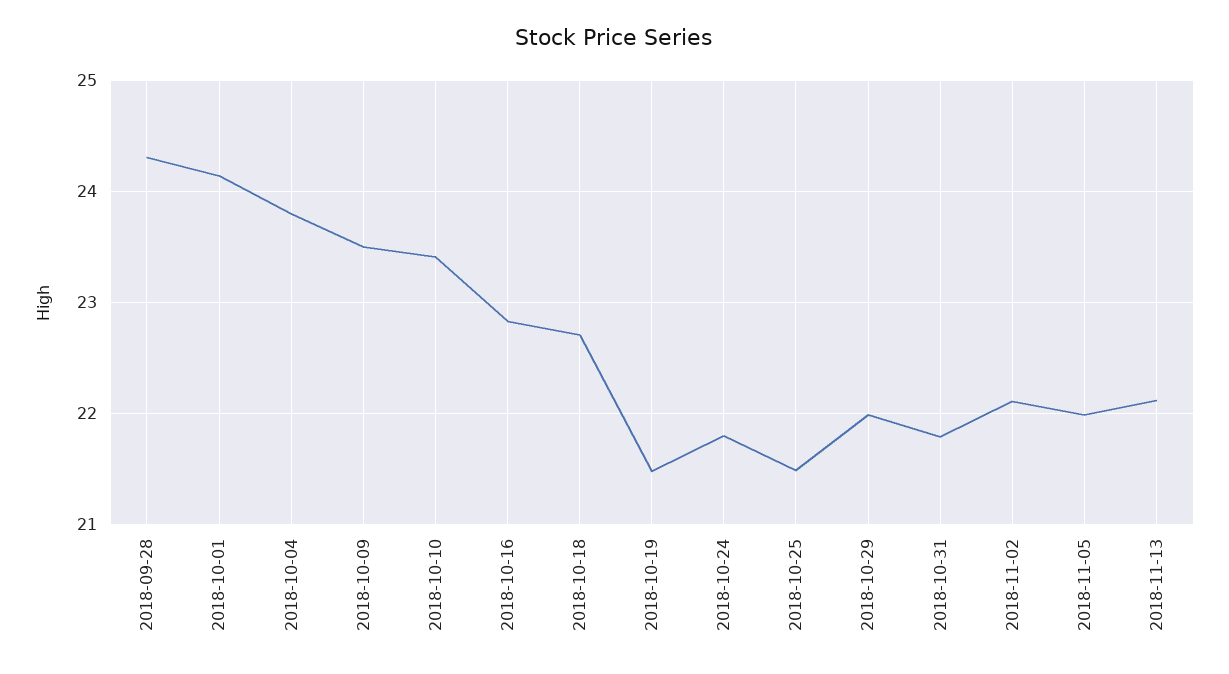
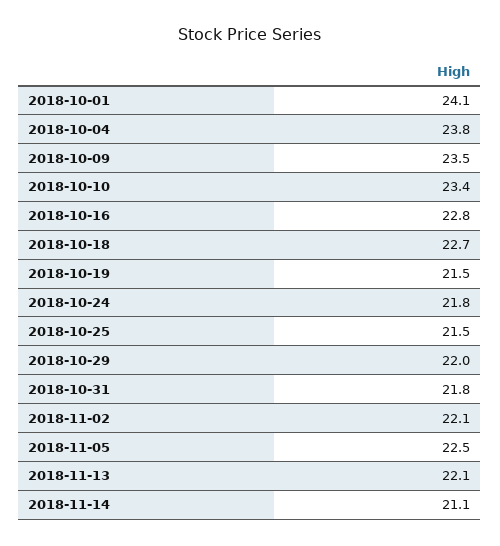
2018-09-28: 24.3 -> none
2018-11-05: 22 -> 22.5
2018-11-14: none -> 21.1

